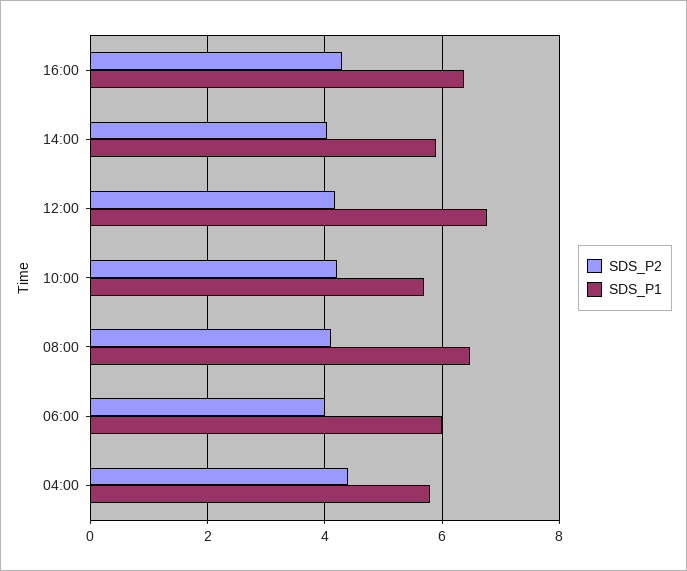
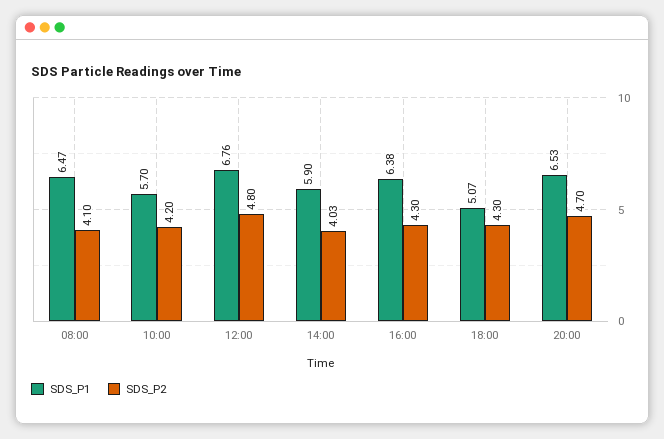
SDS_P2, 12:00: 4.2 -> 4.8
SDS_P2, 06:00: 4 -> none
SDS_P1, 06:00: 6 -> none
SDS_P2, 04:00: 4.4 -> none
SDS_P1, 04:00: 5.8 -> none
SDS_P1, 18:00: none -> 5.07
SDS_P2, 18:00: none -> 4.3
SDS_P1, 20:00: none -> 6.53
SDS_P2, 20:00: none -> 4.7

